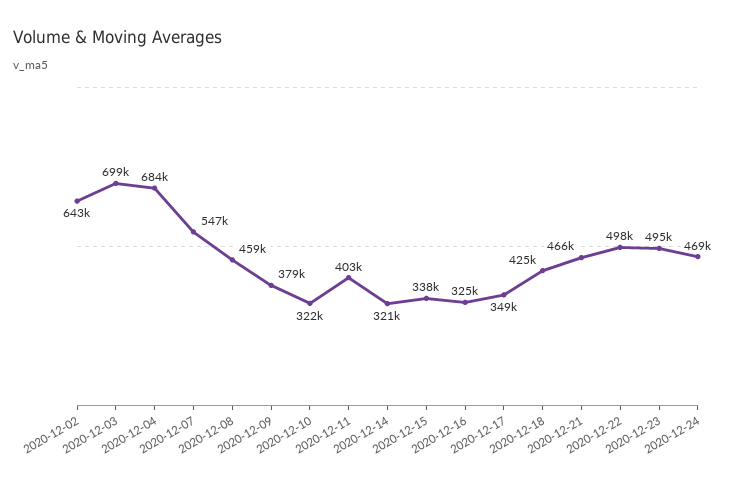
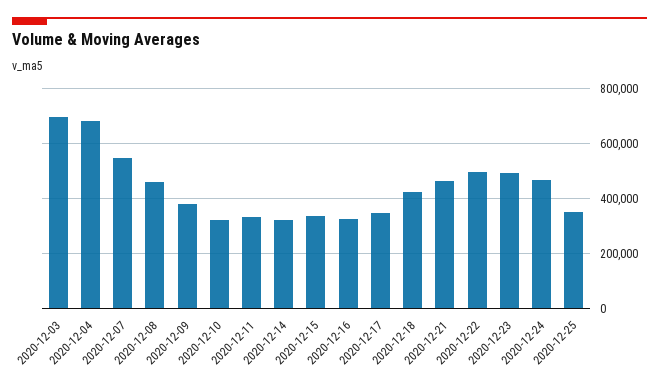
2020-12-02: 643000 -> none
2020-12-11: 403000 -> 325000
2020-12-25: none -> 350000

